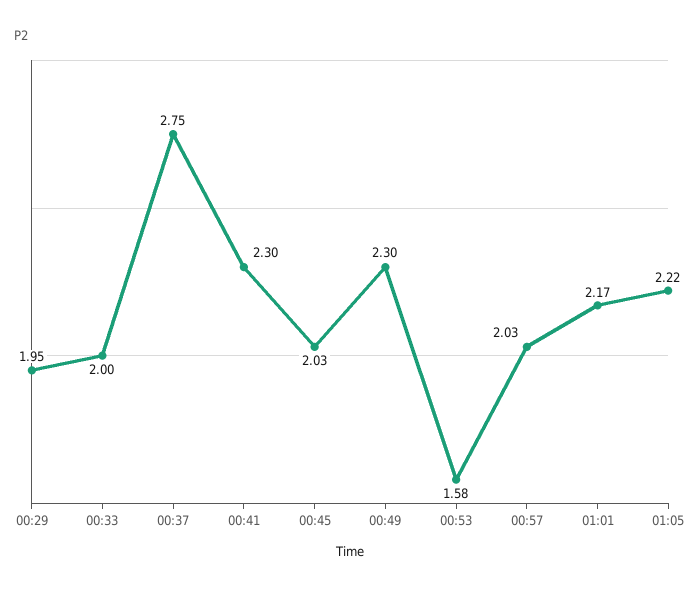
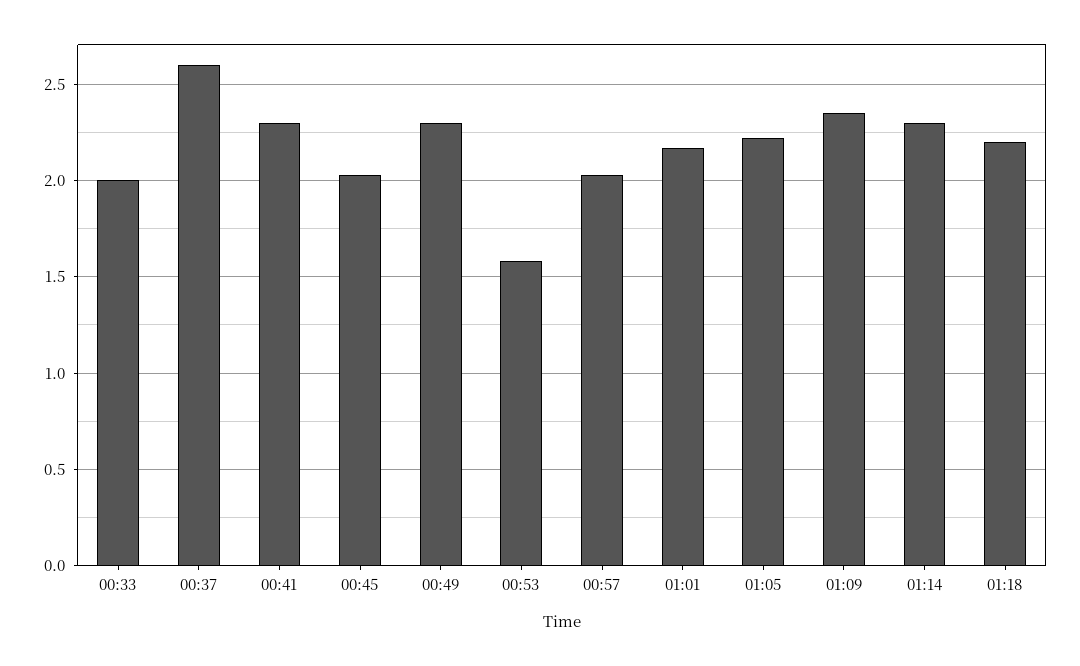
00:29: 1.95 -> none
00:37: 2.75 -> 2.6
01:09: none -> 2.35
01:14: none -> 2.3
01:18: none -> 2.2

